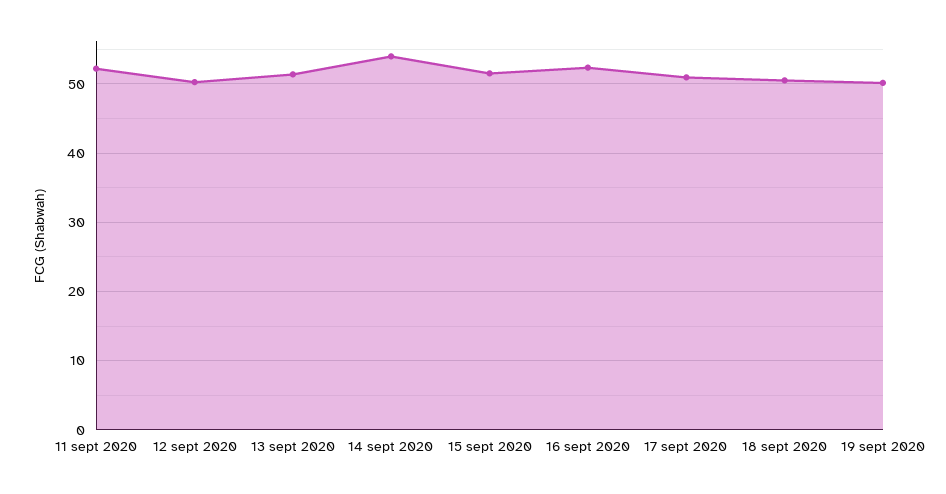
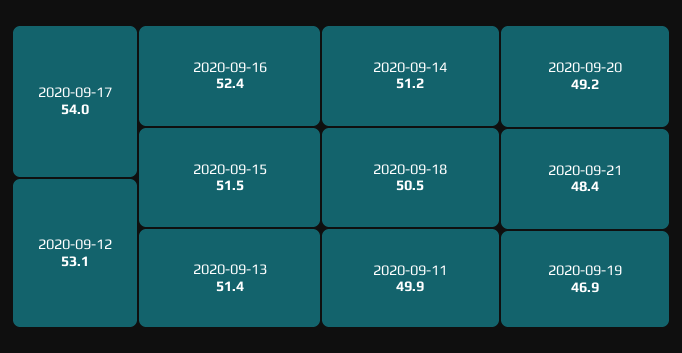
11 sept 2020: 52 -> 49.9
12 sept 2020: 50 -> 53.1
14 sept 2020: 54 -> 51.2
17 sept 2020: 51 -> 54
19 sept 2020: 50 -> 46.9
2020-09-20: none -> 49.2
2020-09-21: none -> 48.4

